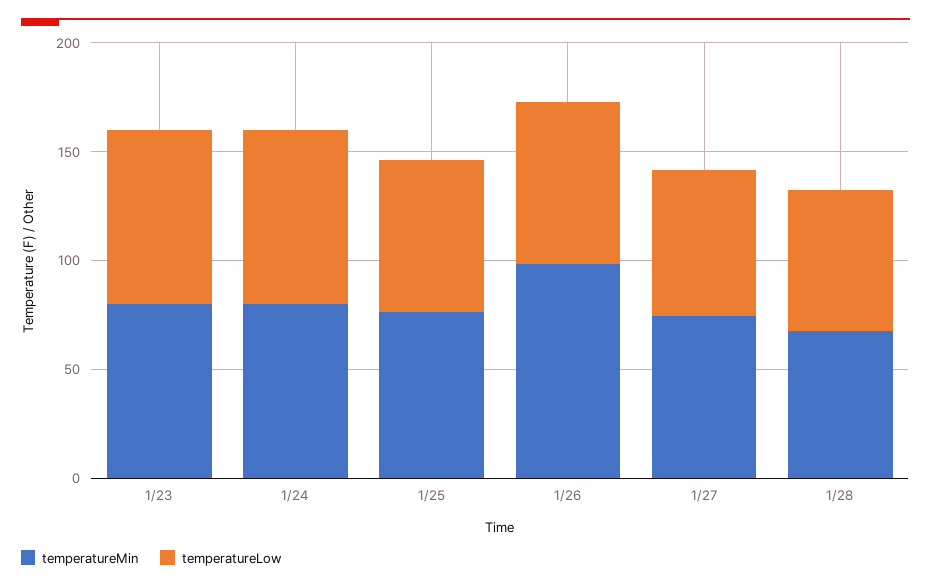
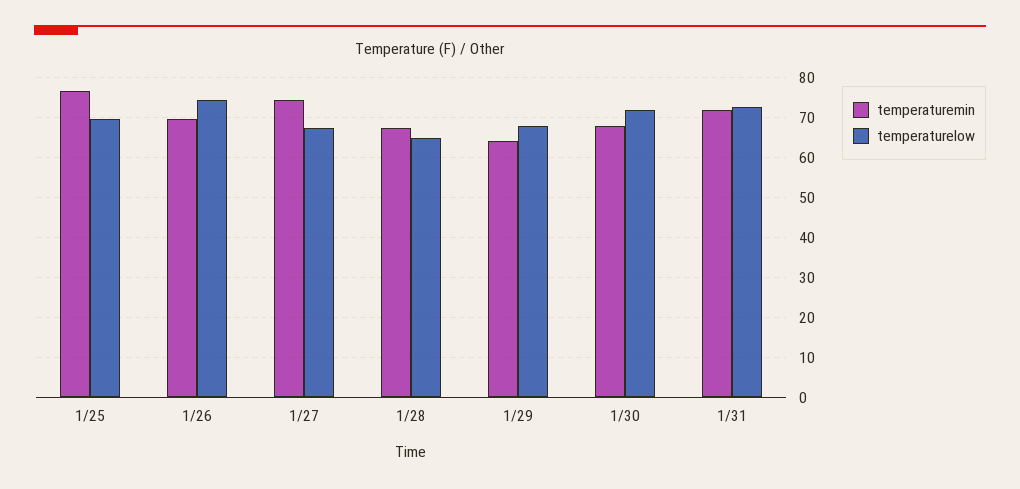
temperatureMin, 1/23: 80 -> none
temperatureLow, 1/23: 80 -> none
temperatureMin, 1/24: 80 -> none
temperatureLow, 1/24: 80 -> none
temperatureMin, 1/26: 100 -> 70
temperatureMin, 1/29: none -> 64
temperatureLow, 1/29: none -> 68
temperatureMin, 1/30: none -> 68
temperatureLow, 1/30: none -> 72
temperatureMin, 1/31: none -> 72
temperatureLow, 1/31: none -> 72

